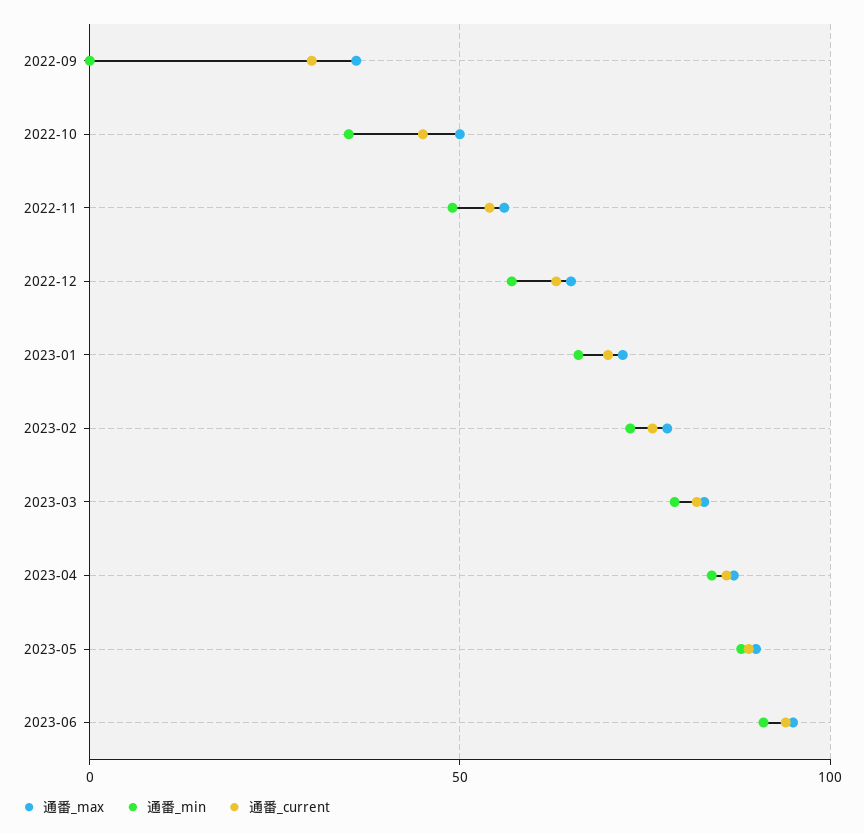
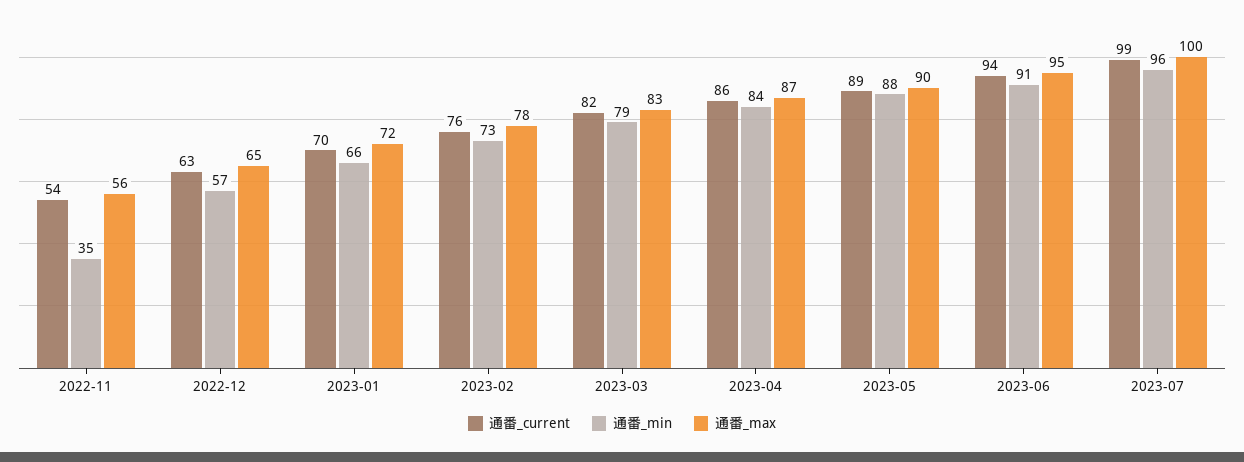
通番_max, 2022-09: 35 -> none
通番_min, 2022-09: 0 -> none
通番_current, 2022-09: 30 -> none
通番_max, 2022-10: 50 -> none
通番_min, 2022-10: 35 -> none
通番_current, 2022-10: 45 -> none
通番_min, 2022-11: 50 -> 35
通番_current, 2023-07: none -> 99
通番_min, 2023-07: none -> 96
通番_max, 2023-07: none -> 100

